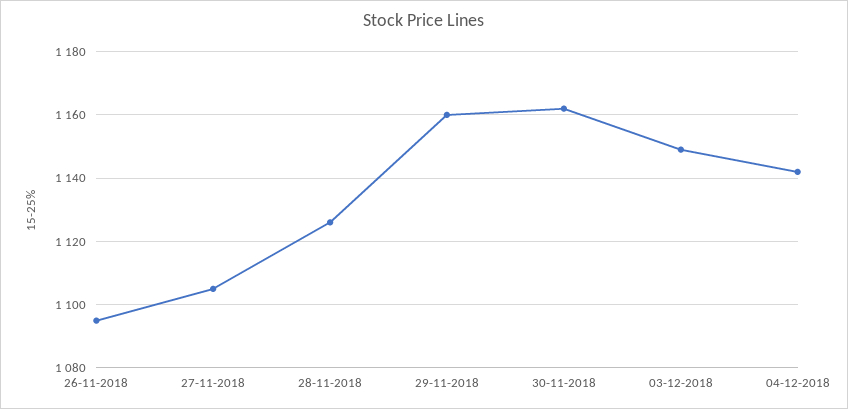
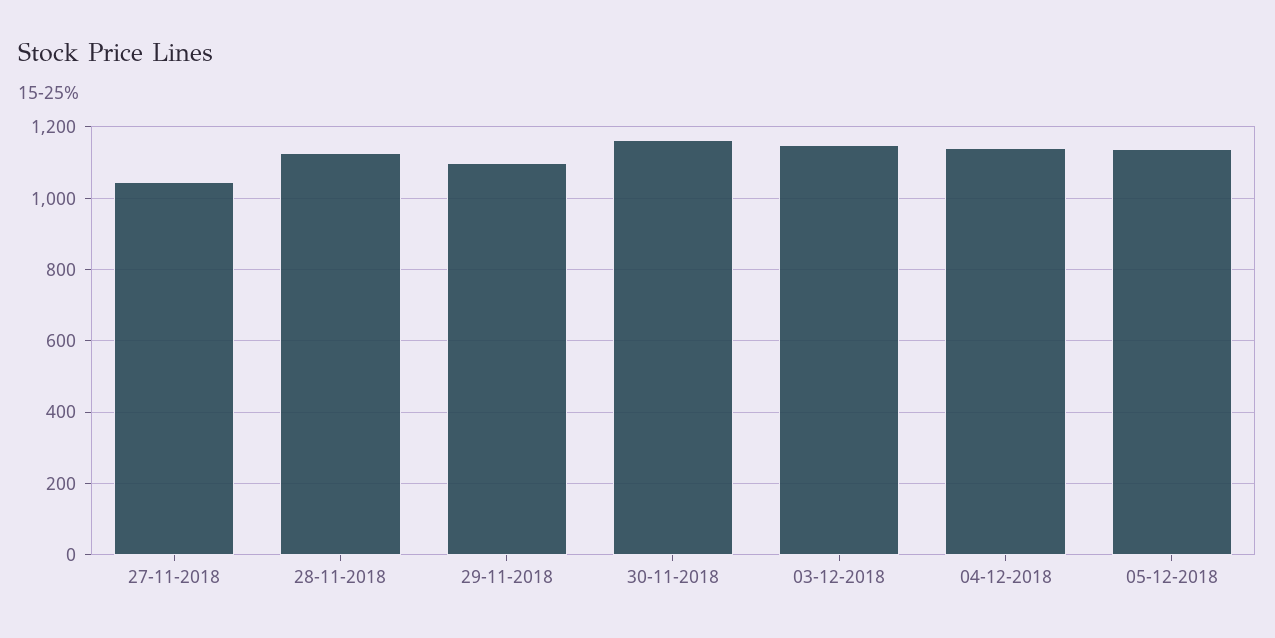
26-11-2018: 1095 -> none
27-11-2018: 1105 -> 1040
29-11-2018: 1160 -> 1100
05-12-2018: none -> 1140

